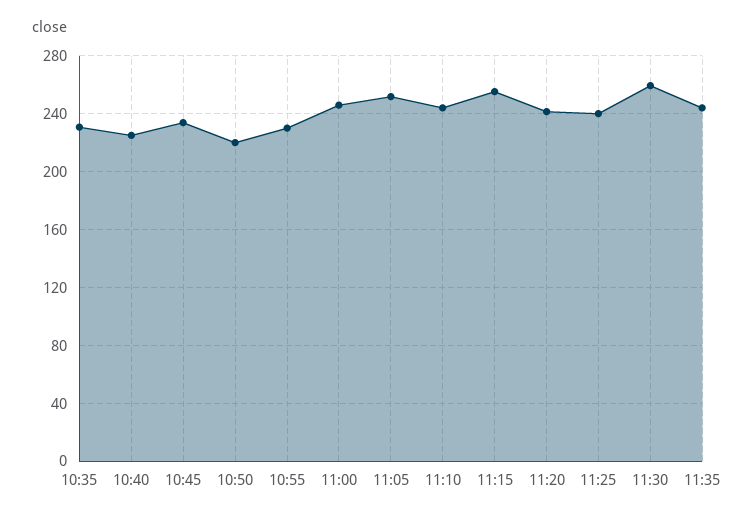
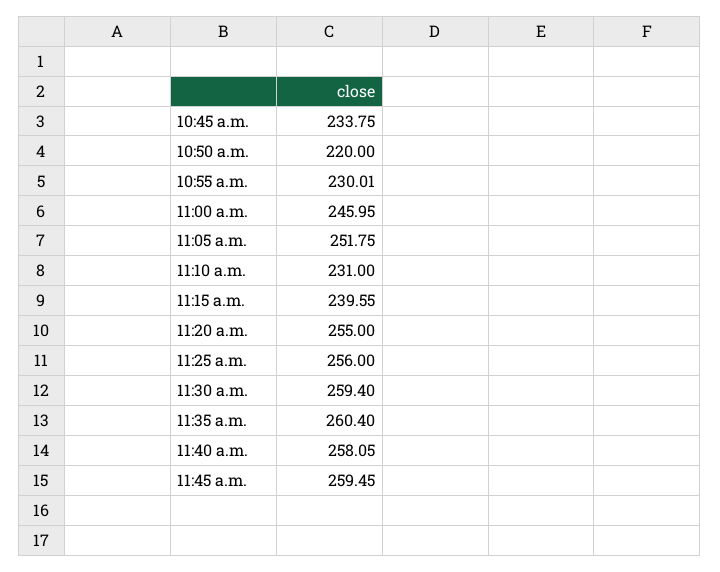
10:35: 230 -> none
10:40: 225 -> none
11:10: 245 -> 231
11:15: 255 -> 239.55
11:20: 240 -> 255
11:25: 240 -> 256
11:35: 245 -> 260.4
11:40 a.m.: none -> 258.05
11:45 a.m.: none -> 259.45

